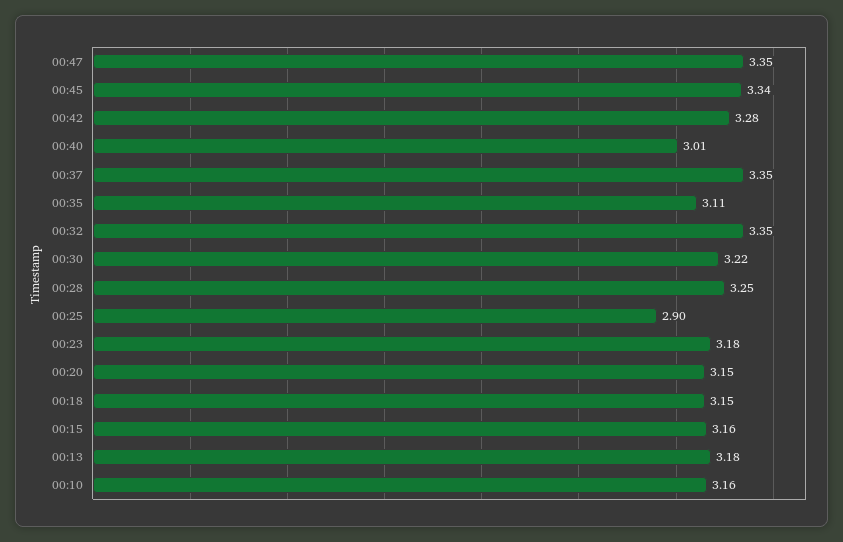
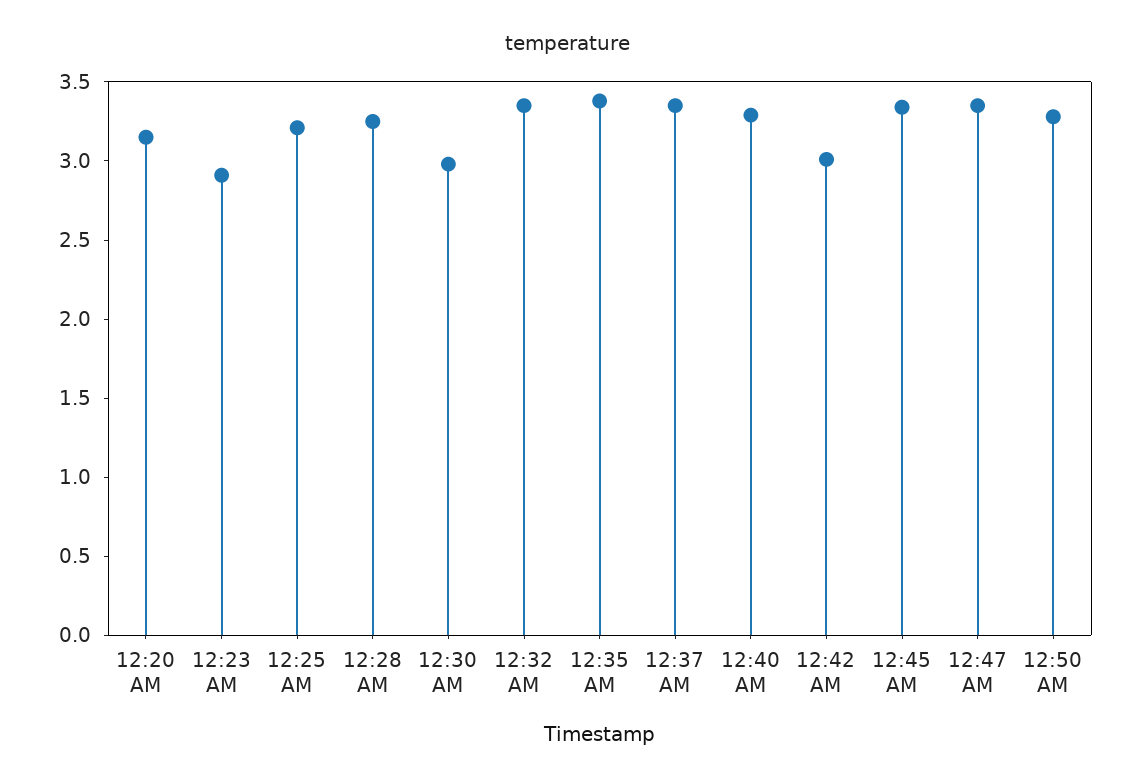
00:42: 3.28 -> 3
00:40: 3.01 -> 3.3
00:35: 3.11 -> 3.4
00:30: 3.22 -> 3
00:25: 2.9 -> 3.2
00:23: 3.18 -> 2.9
00:18: 3.15 -> none
00:15: 3.16 -> none
00:13: 3.18 -> none
00:10: 3.16 -> none
12:50 AM: none -> 3.3

